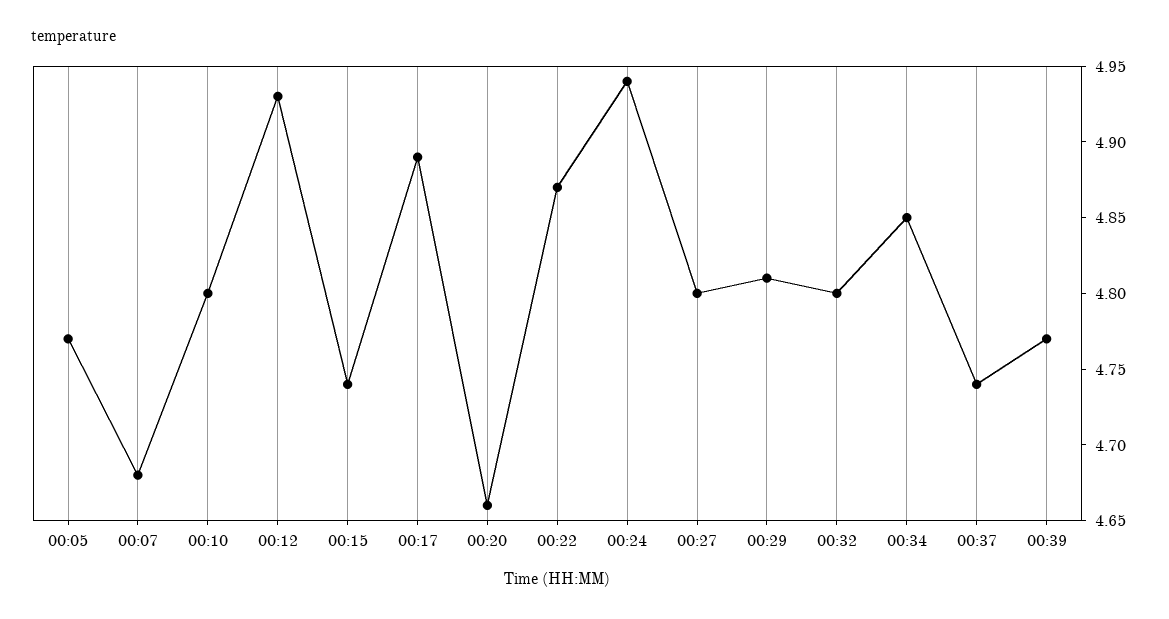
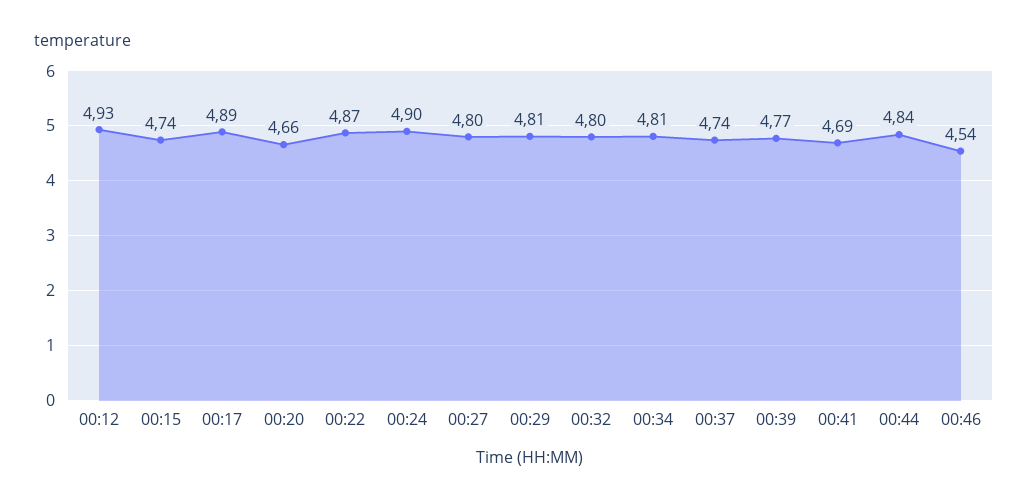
00:05: 4.77 -> none
00:07: 4.68 -> none
00:10: 4.8 -> none
00:24: 4.94 -> 4.9
00:34: 4.85 -> 4.81
00:41: none -> 4.69
00:44: none -> 4.84
00:46: none -> 4.54

